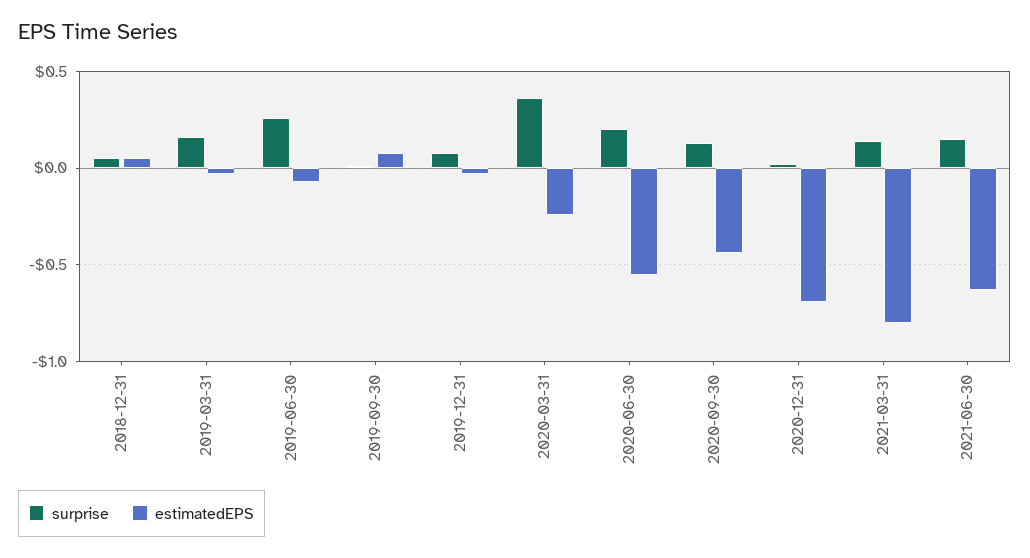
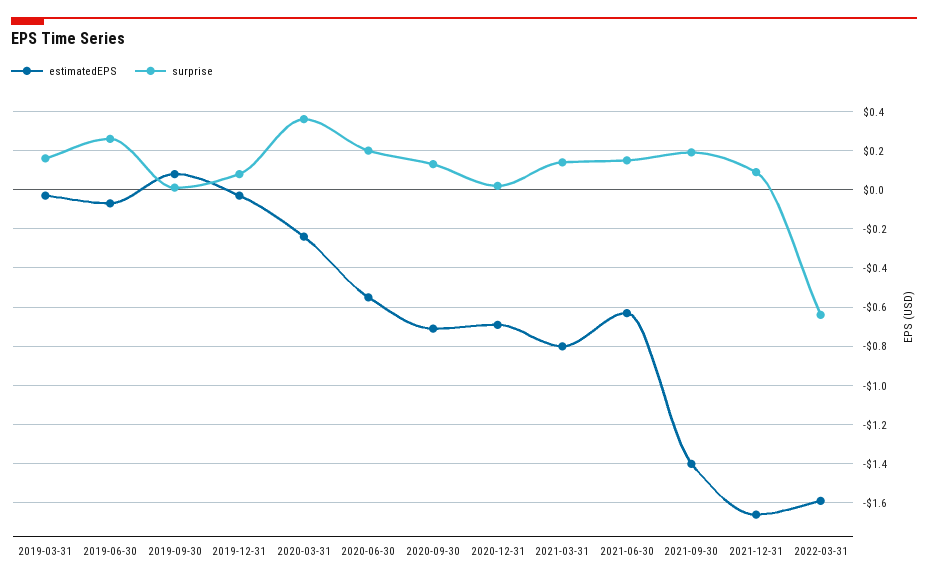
surprise, 2018-12-31: 0.05 -> none
estimatedEPS, 2018-12-31: 0.05 -> none
estimatedEPS, 2020-09-30: -0.45 -> -0.7
estimatedEPS, 2021-09-30: none -> -1.4
surprise, 2021-09-30: none -> 0.2
estimatedEPS, 2021-12-31: none -> -1.65
surprise, 2021-12-31: none -> 0.1
estimatedEPS, 2022-03-31: none -> -1.6
surprise, 2022-03-31: none -> -0.65

